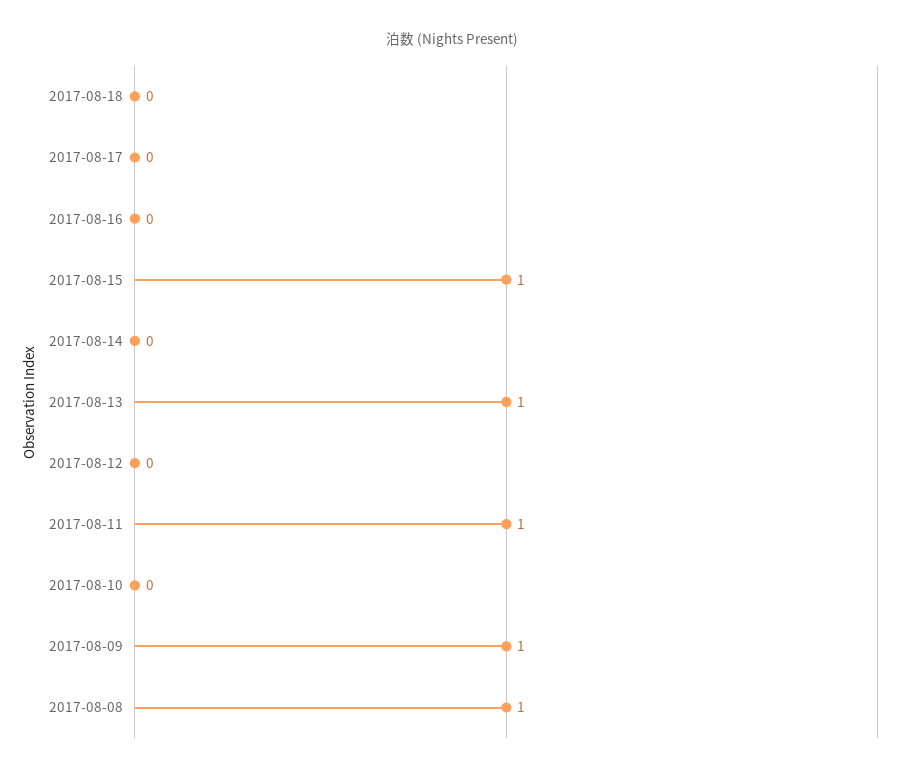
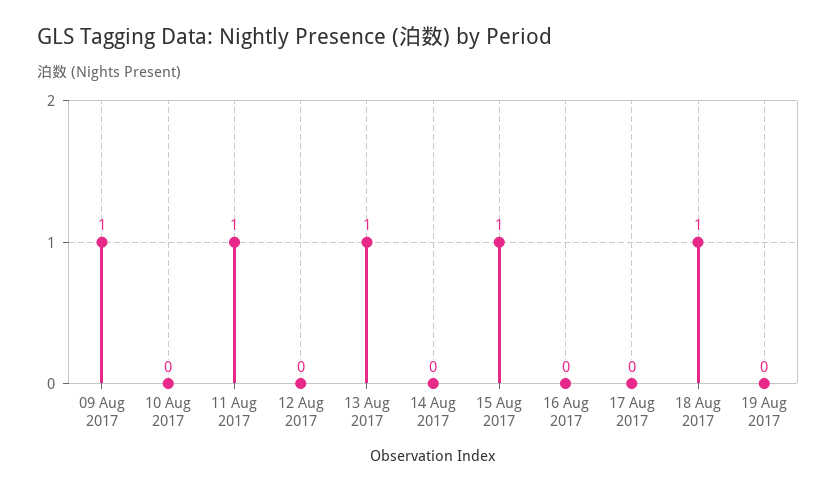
2017-08-18: 0 -> 1
2017-08-08: 1 -> none
19 Aug 2017: none -> 0

